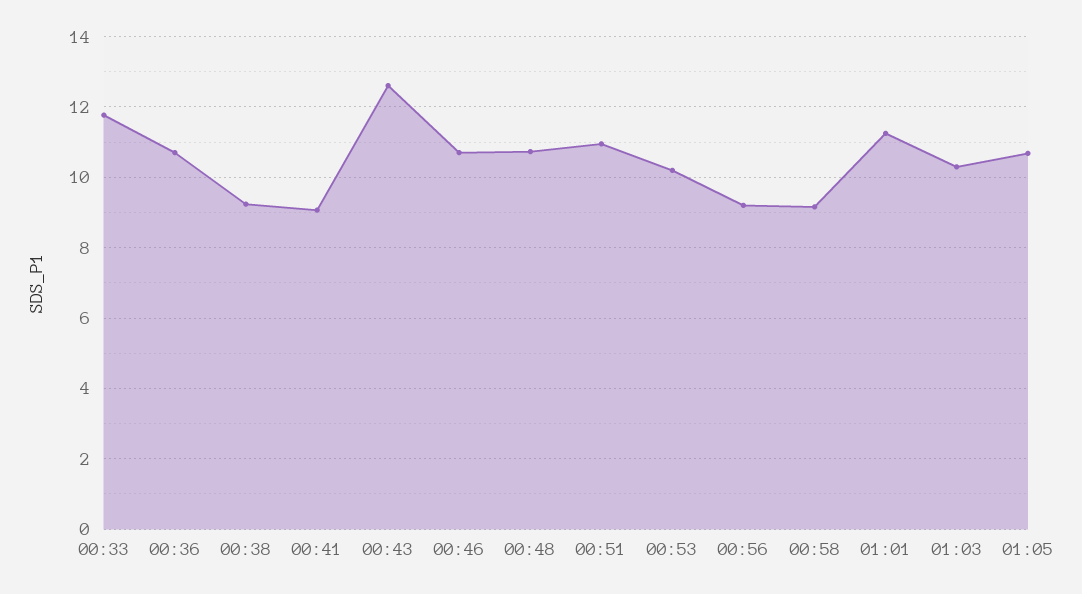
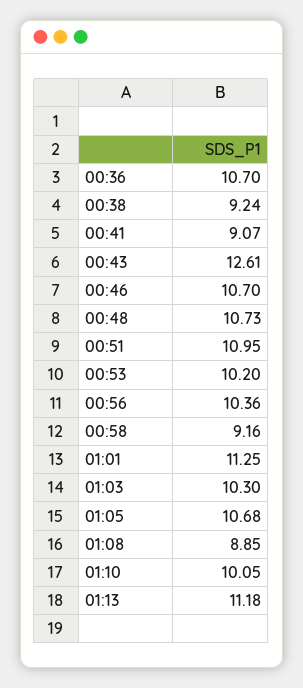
00:33: 11.8 -> none
00:56: 9.2 -> 10.36
01:08: none -> 8.85
01:10: none -> 10.05
01:13: none -> 11.18

